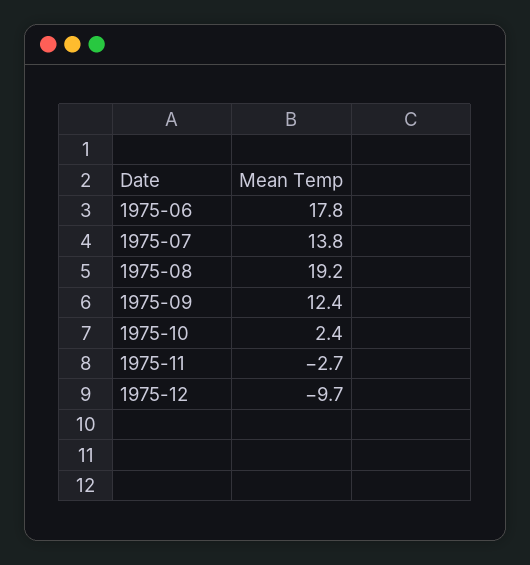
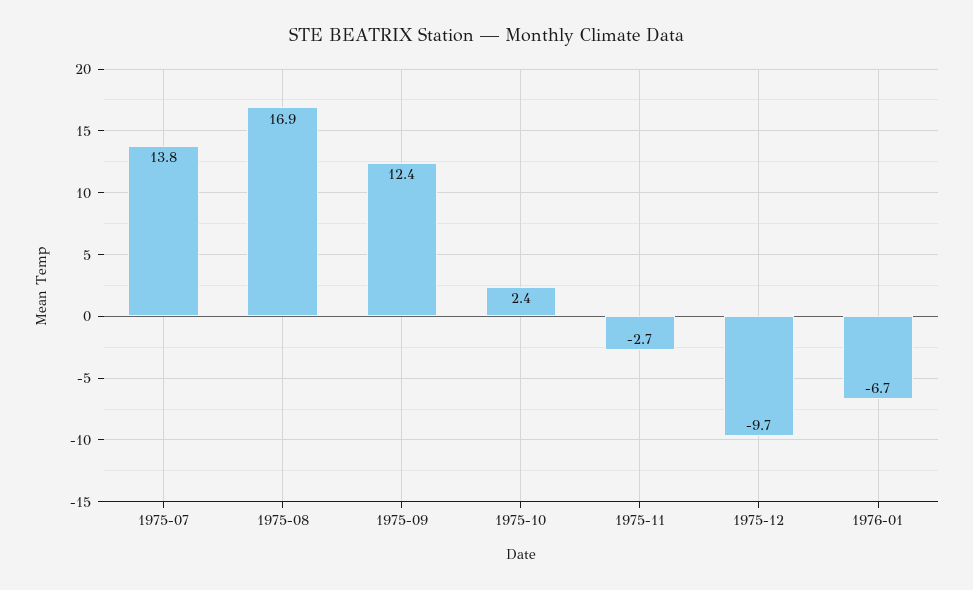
1975-06: 17.8 -> none
1975-08: 19.2 -> 16.9
1976-01: none -> -6.7

